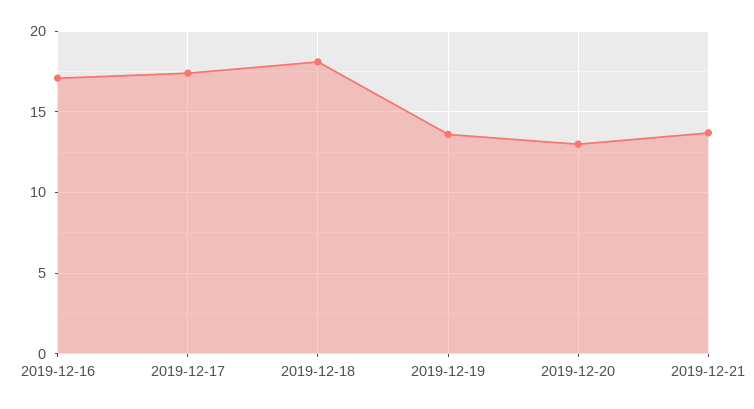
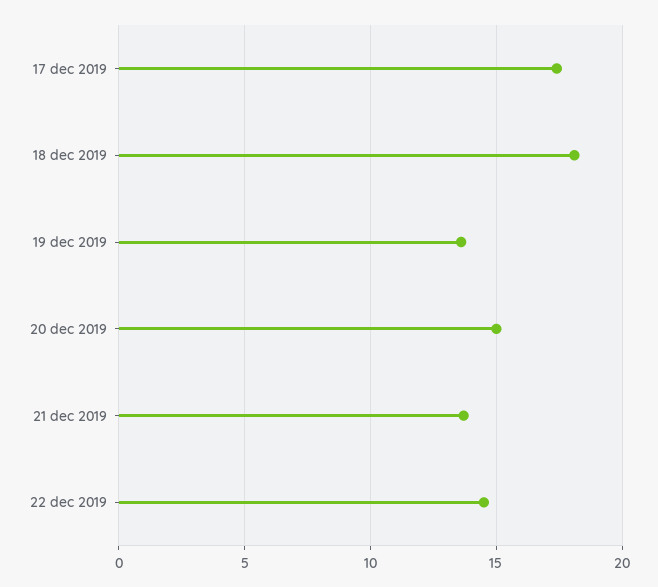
2019-12-16: 17 -> none
2019-12-20: 13 -> 15
22 dec 2019: none -> 14.5

